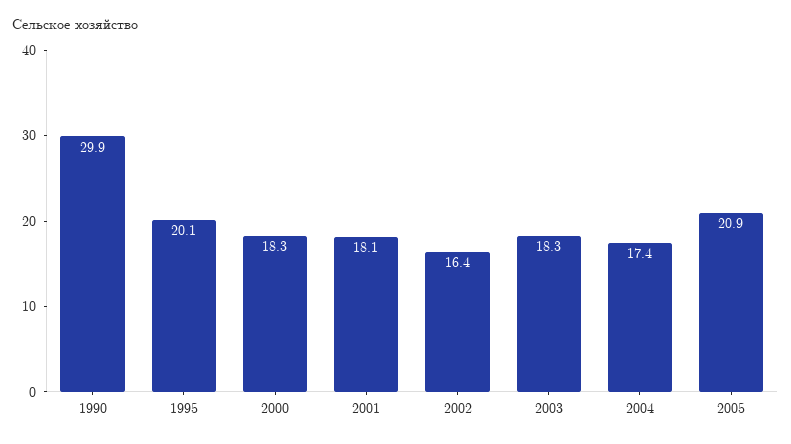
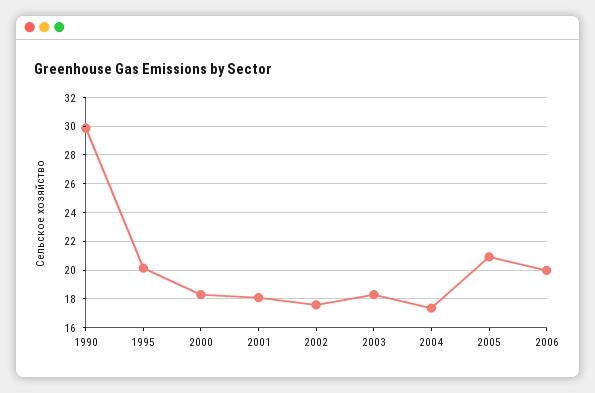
2002: 16.4 -> 17.5
2006: none -> 20

